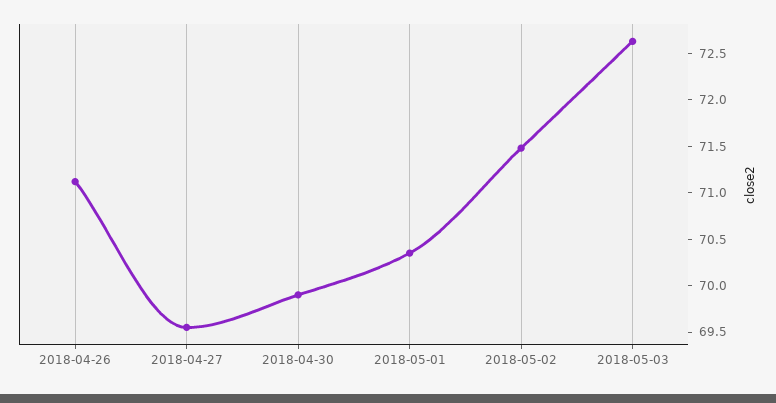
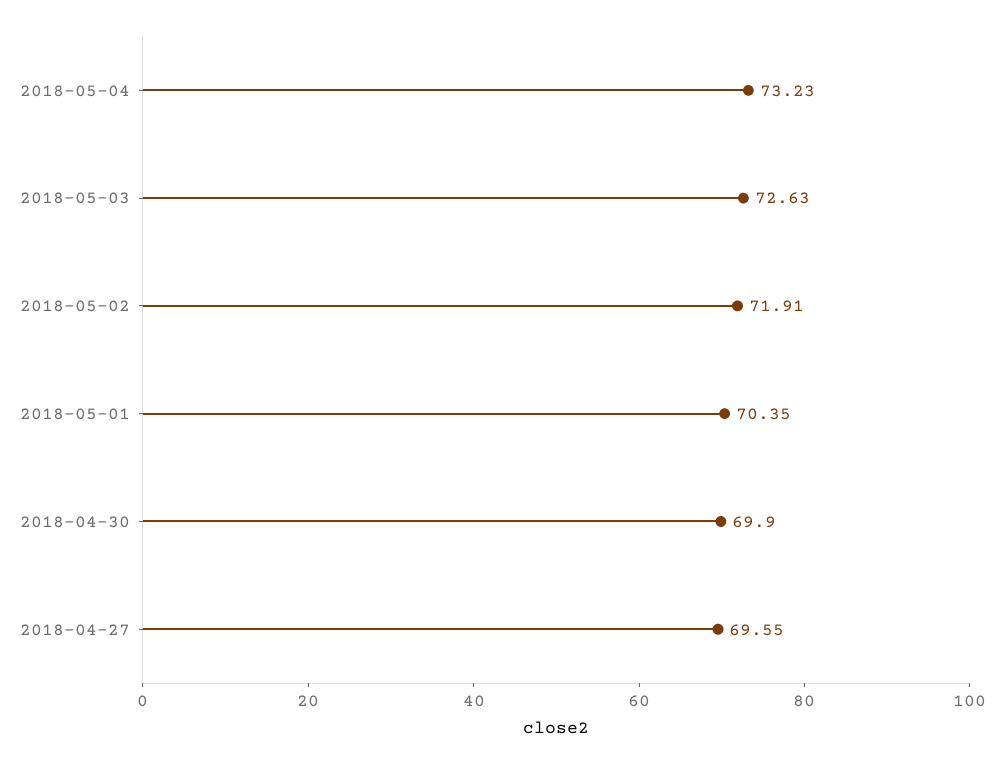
2018-04-26: 71.1 -> none
2018-05-02: 71.5 -> 71.91
2018-05-04: none -> 73.23

